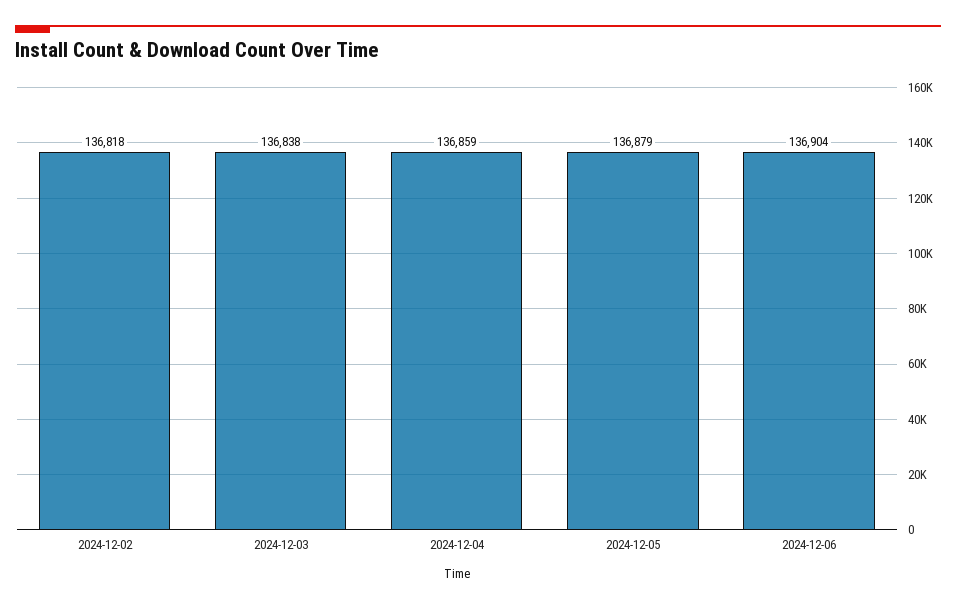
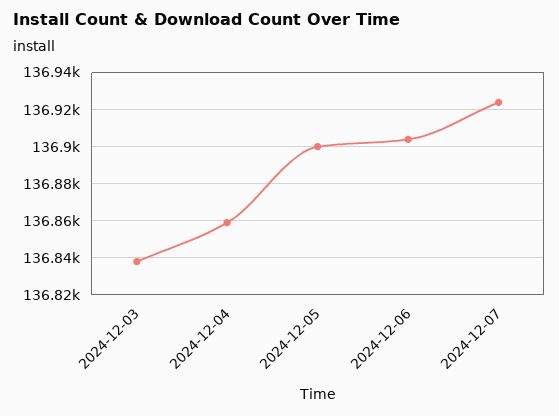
2024-12-02: 136818 -> none
2024-12-05: 136879 -> 136900
2024-12-07: none -> 136925

